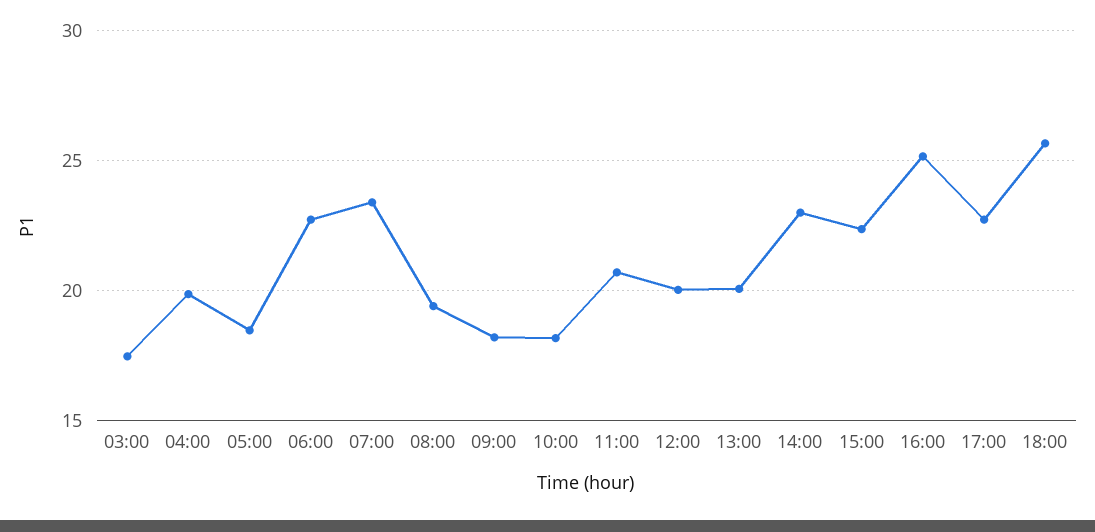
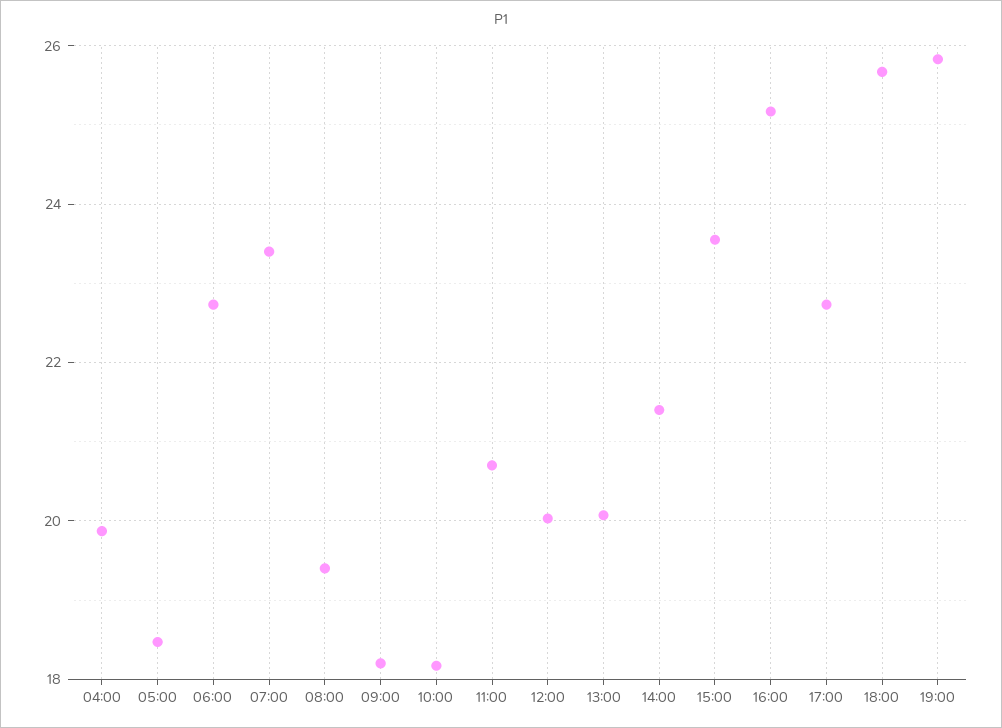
03:00: 17.5 -> none
14:00: 23 -> 21.4
15:00: 22.5 -> 23.6
19:00: none -> 25.8

